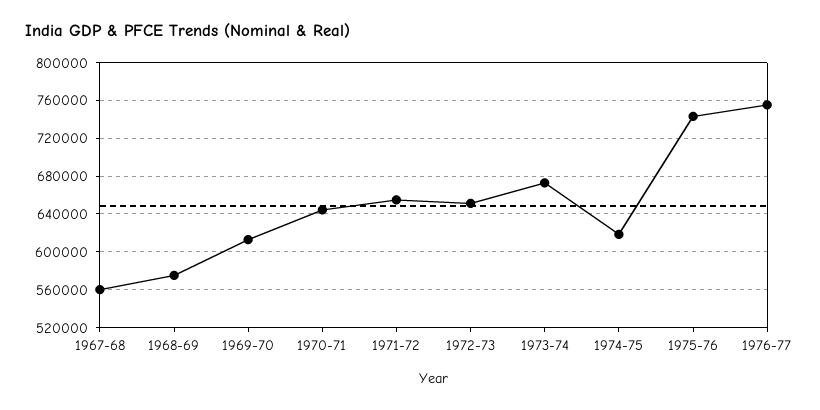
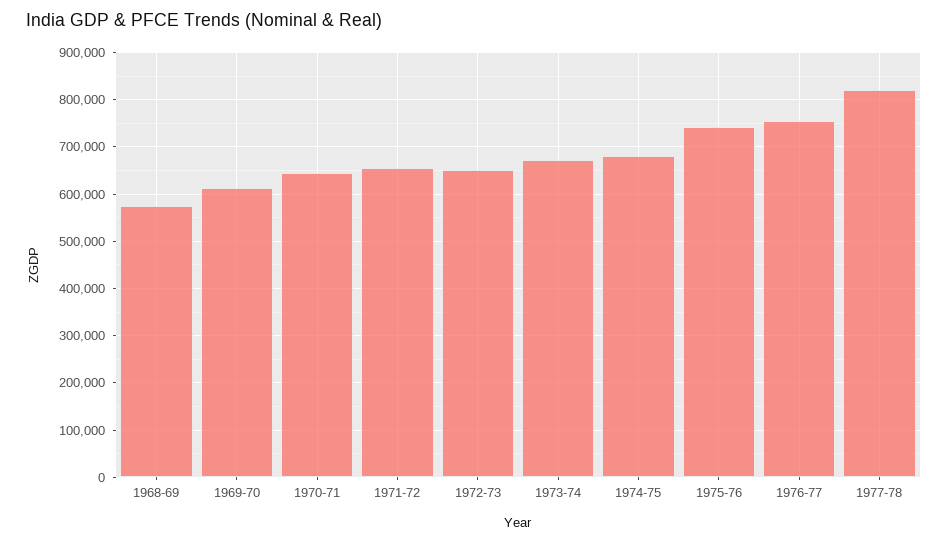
1967-68: 560000 -> none
1974-75: 620000 -> 680000
1977-78: none -> 820000

